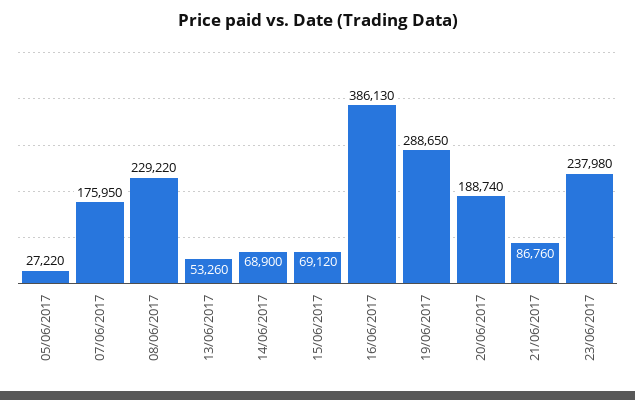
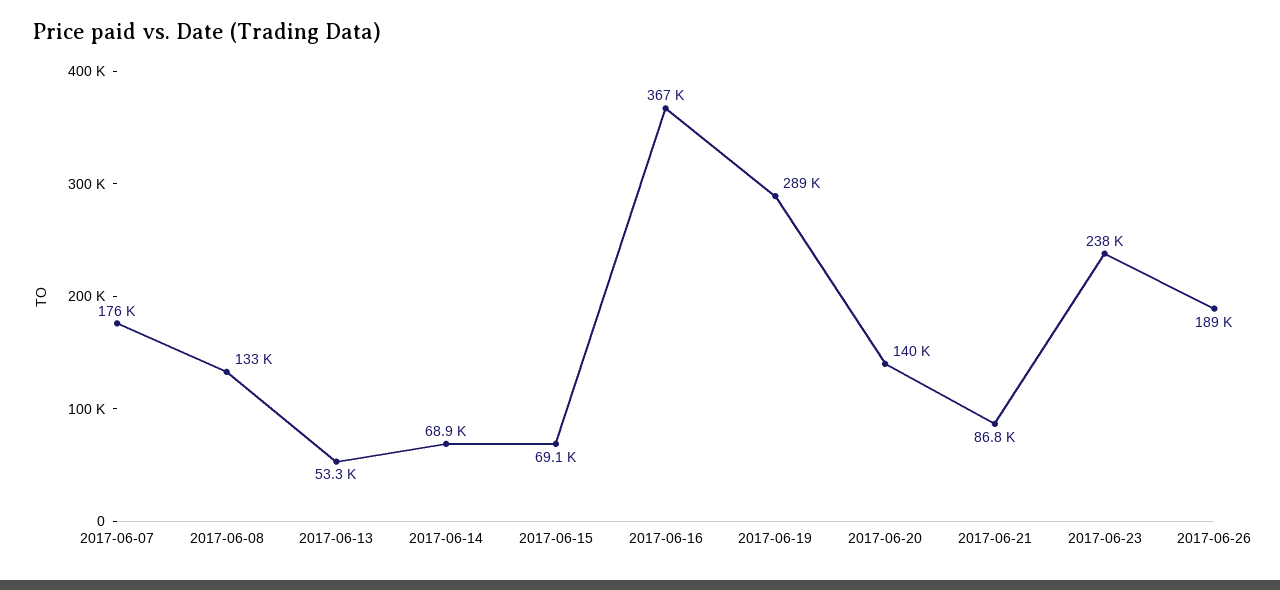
05/06/2017: 27220 -> none
08/06/2017: 229220 -> 133000
16/06/2017: 386130 -> 367000
20/06/2017: 188740 -> 140000
2017-06-26: none -> 189000

